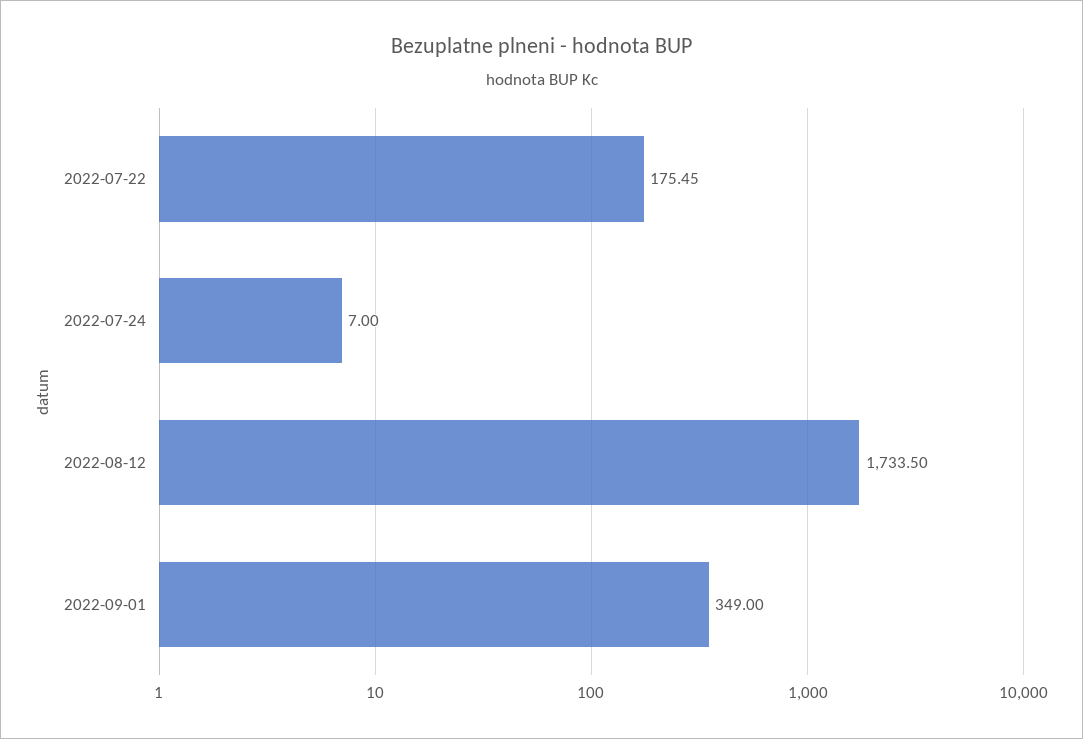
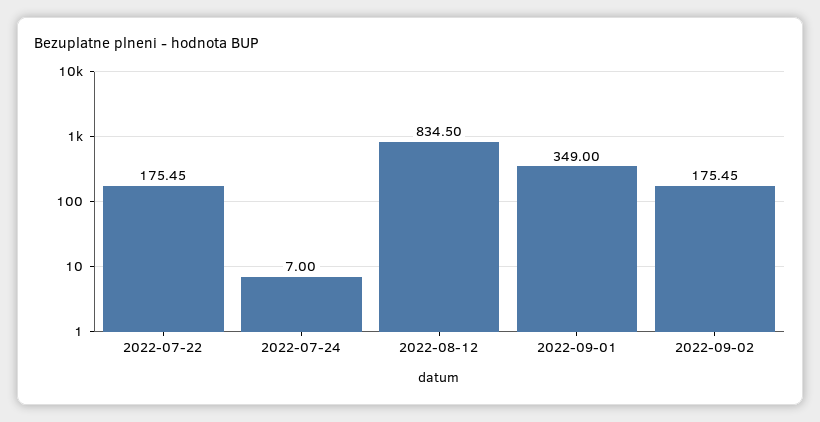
2022-08-12: 1733.5 -> 834.5
2022-09-02: none -> 175.45

